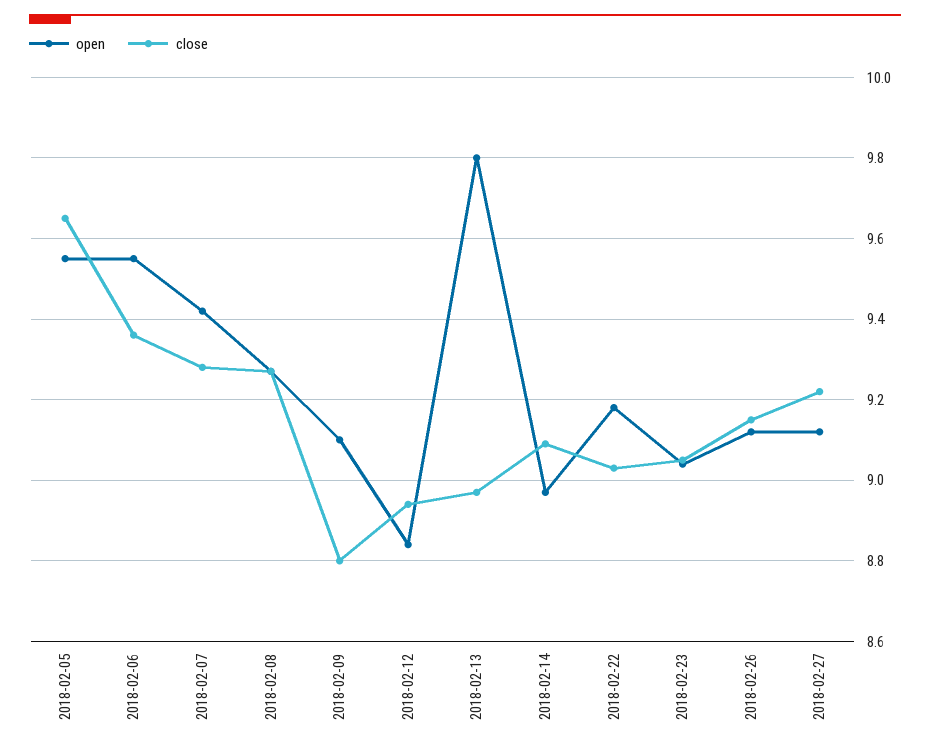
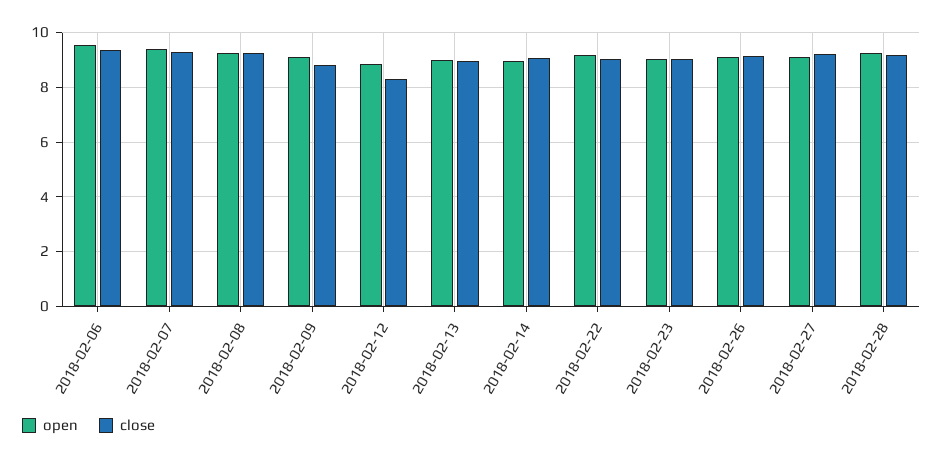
open, 2018-02-05: 9.55 -> none
close, 2018-02-05: 9.65 -> none
close, 2018-02-12: 8.95 -> 8.25
open, 2018-02-13: 9.8 -> 9
open, 2018-02-28: none -> 9.25
close, 2018-02-28: none -> 9.25

